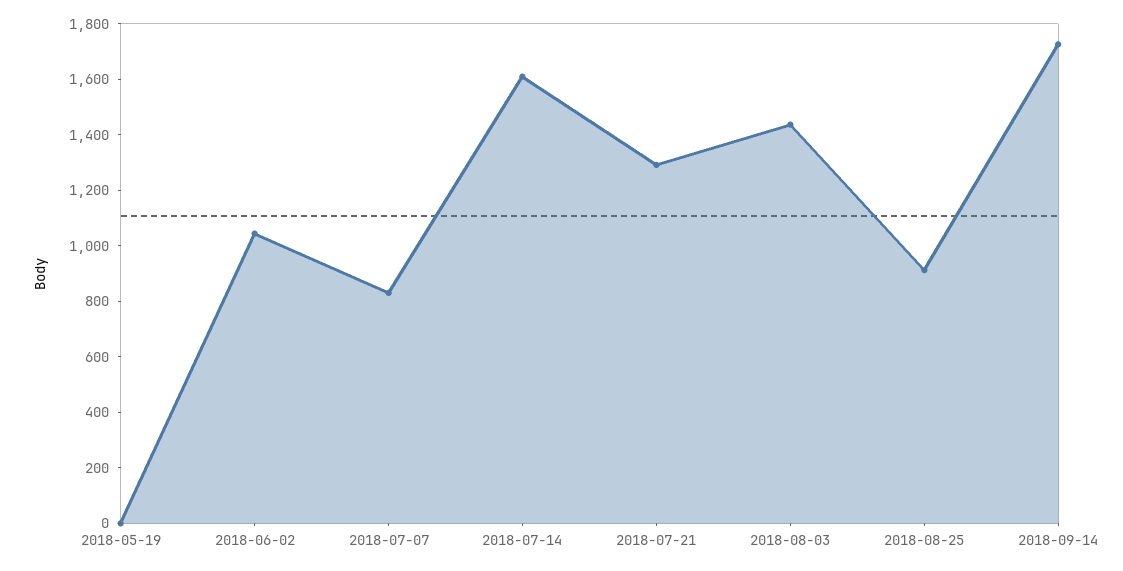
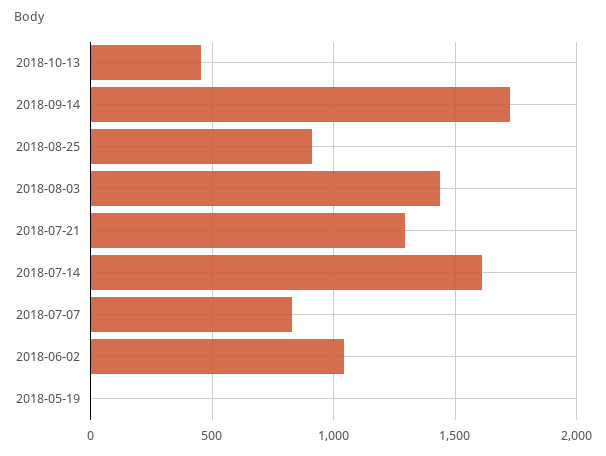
2018-10-13: none -> 450

